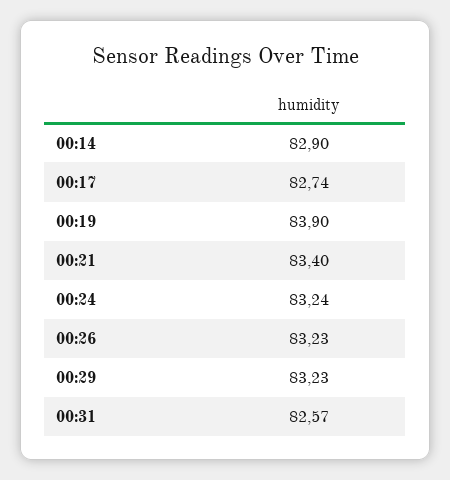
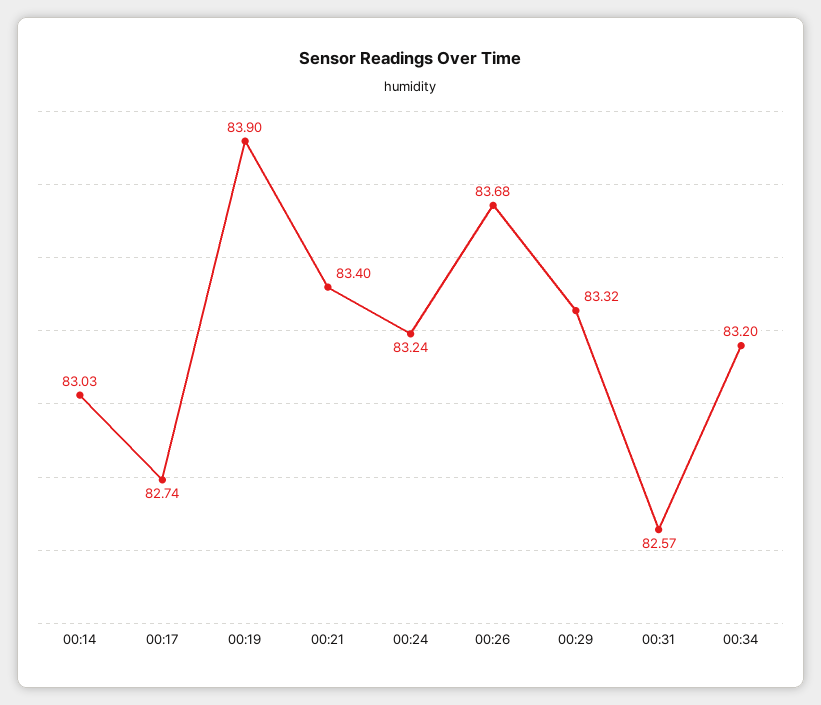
00:14: 82.9 -> 83.03
00:26: 83.23 -> 83.68
00:29: 83.23 -> 83.32
00:34: none -> 83.2

